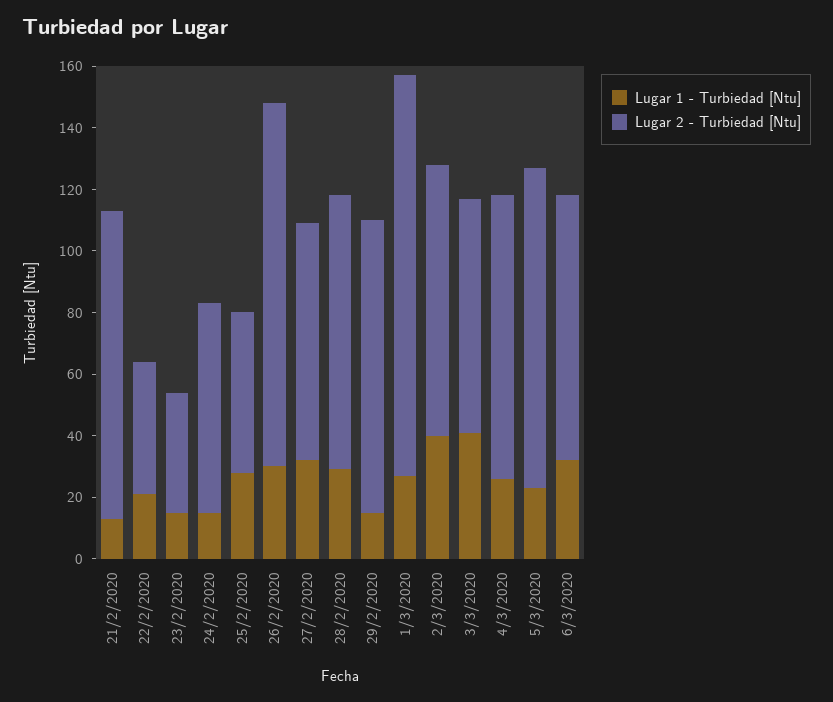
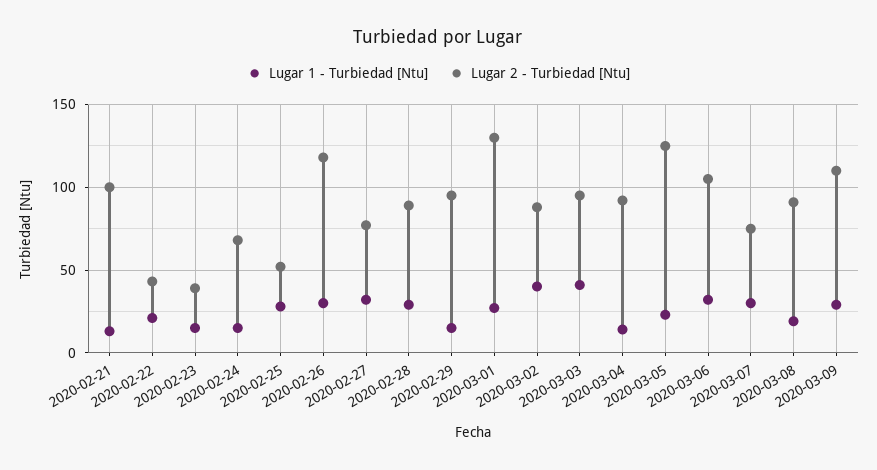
Lugar 2 - Turbiedad [Ntu], 3/3/2020: 75 -> 95
Lugar 1 - Turbiedad [Ntu], 4/3/2020: 25 -> 15
Lugar 2 - Turbiedad [Ntu], 5/3/2020: 105 -> 125
Lugar 2 - Turbiedad [Ntu], 6/3/2020: 85 -> 105
Lugar 1 - Turbiedad [Ntu], 2020-03-07: none -> 30
Lugar 2 - Turbiedad [Ntu], 2020-03-07: none -> 75
Lugar 1 - Turbiedad [Ntu], 2020-03-08: none -> 20
Lugar 2 - Turbiedad [Ntu], 2020-03-08: none -> 90
Lugar 1 - Turbiedad [Ntu], 2020-03-09: none -> 30
Lugar 2 - Turbiedad [Ntu], 2020-03-09: none -> 110

